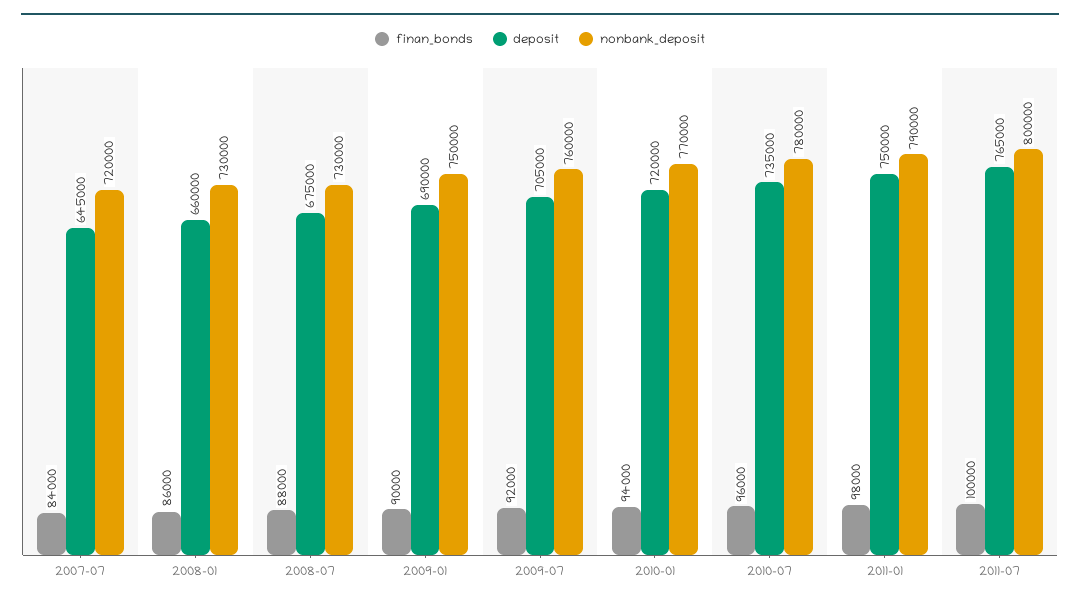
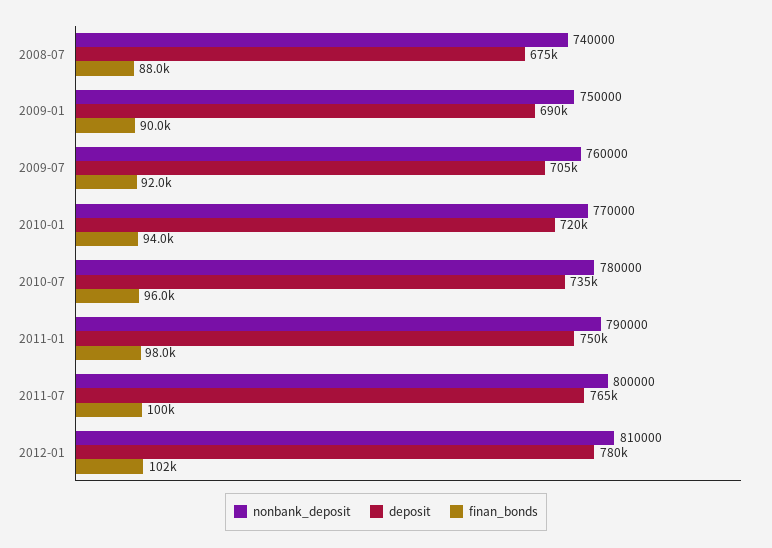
finan_bonds, 2007-07: 84000 -> none
deposit, 2007-07: 645000 -> none
nonbank_deposit, 2007-07: 720000 -> none
finan_bonds, 2008-01: 86000 -> none
deposit, 2008-01: 660000 -> none
nonbank_deposit, 2008-01: 730000 -> none
nonbank_deposit, 2008-07: 730000 -> 740000
nonbank_deposit, 2012-01: none -> 810000
deposit, 2012-01: none -> 780000
finan_bonds, 2012-01: none -> 102000

